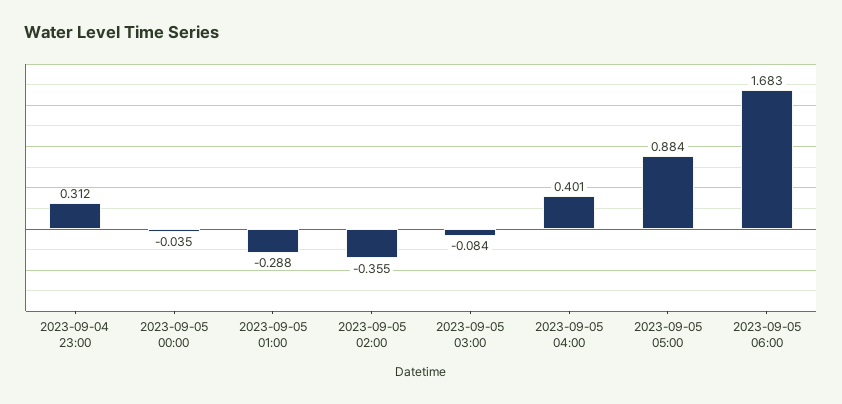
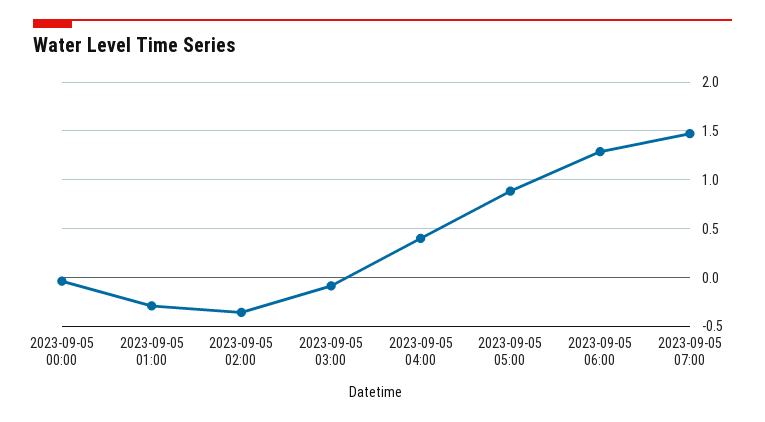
2023-09-04 23:00: 0.312 -> none
2023-09-05 06:00: 1.683 -> 1.3
2023-09-05 07:00: none -> 1.5

